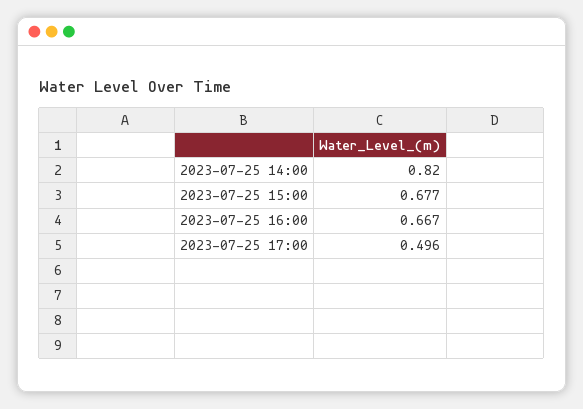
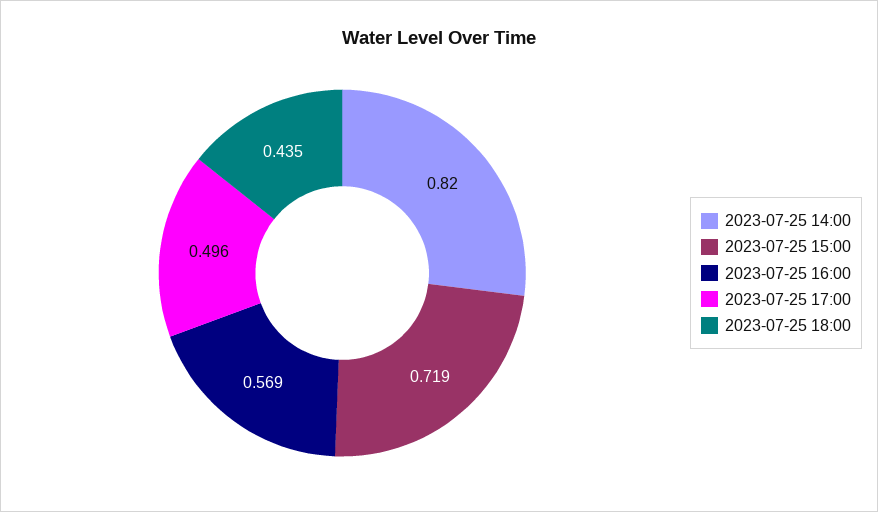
2023-07-25 15:00: 0.677 -> 0.719
2023-07-25 16:00: 0.667 -> 0.569
2023-07-25 18:00: none -> 0.435

